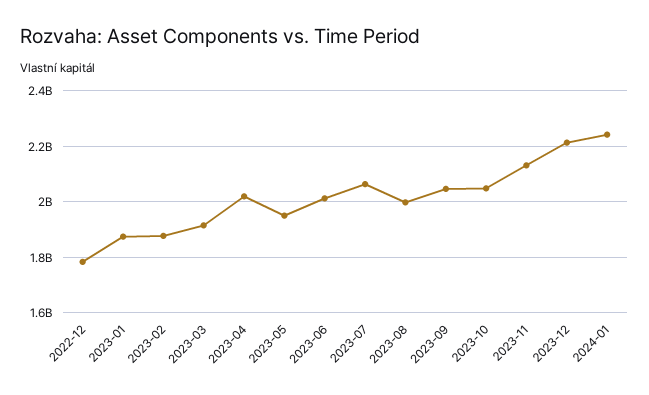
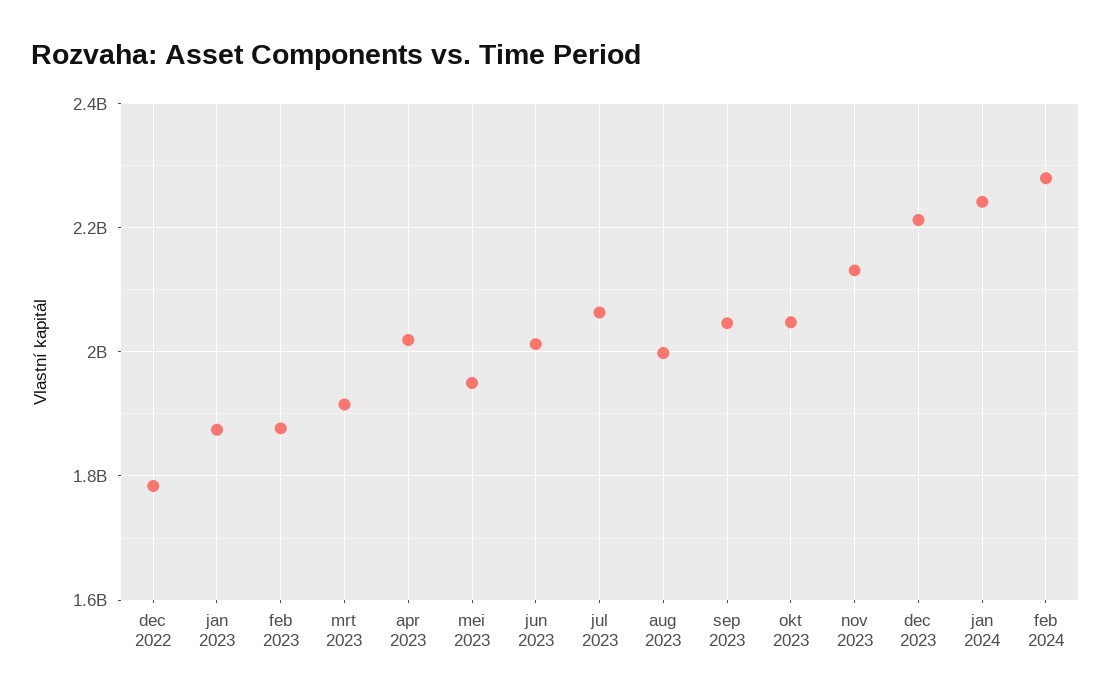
feb 2024: none -> 2280000000

